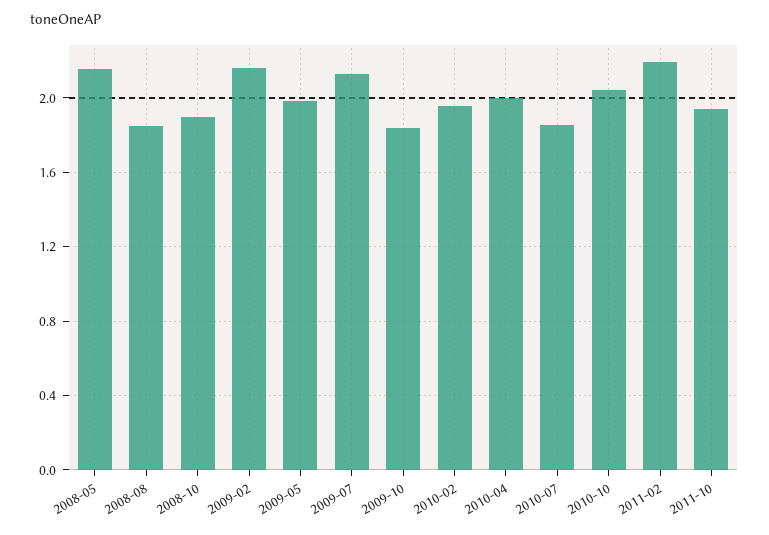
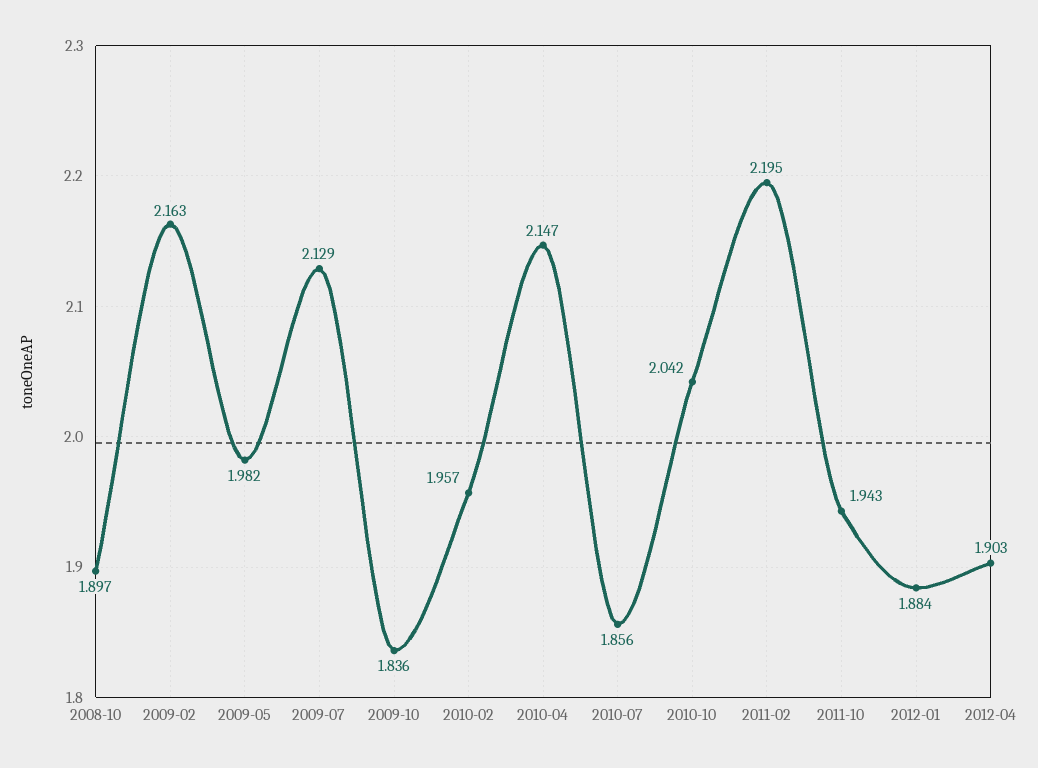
2008-05: 2.15 -> none
2008-08: 1.85 -> none
2010-04: 2 -> 2.147
2012-01: none -> 1.884
2012-04: none -> 1.903

